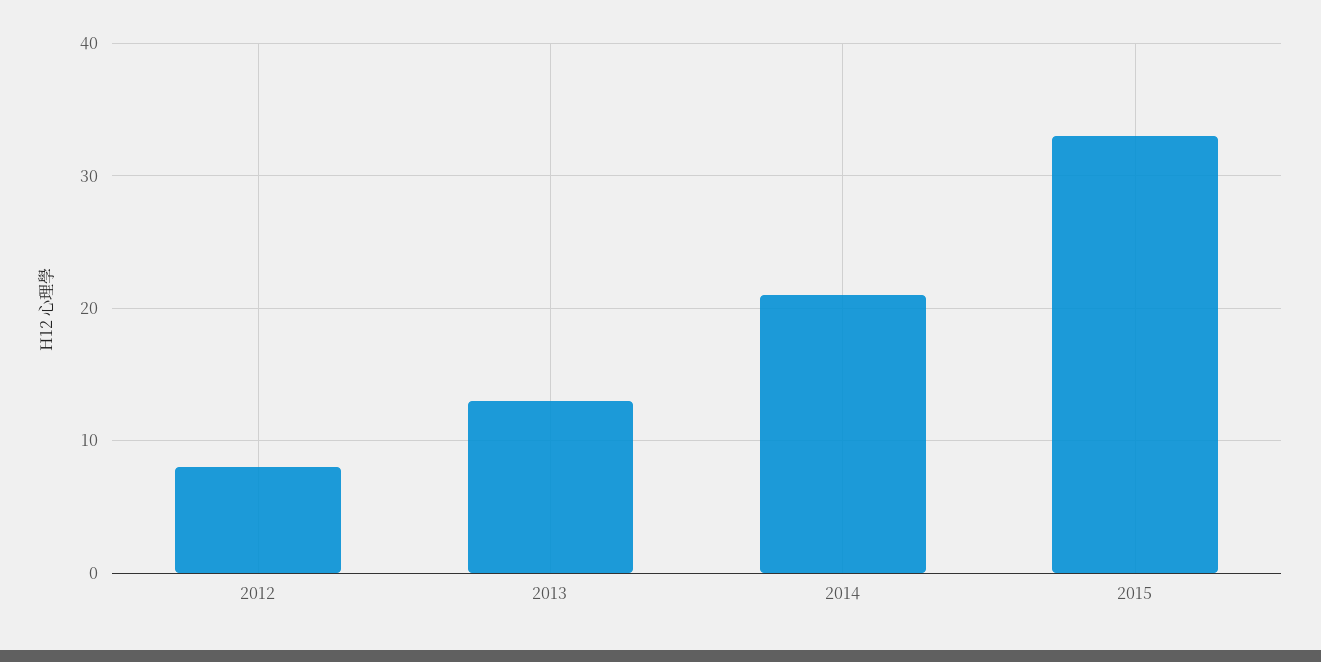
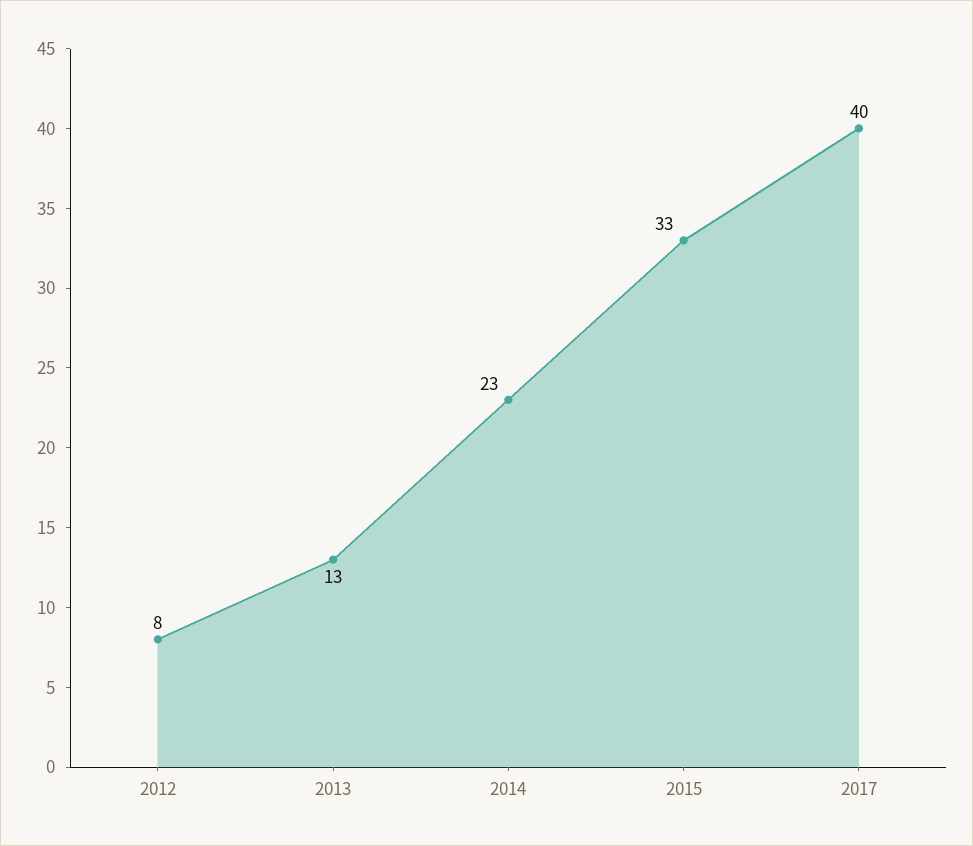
2014: 21 -> 23
2017: none -> 40

